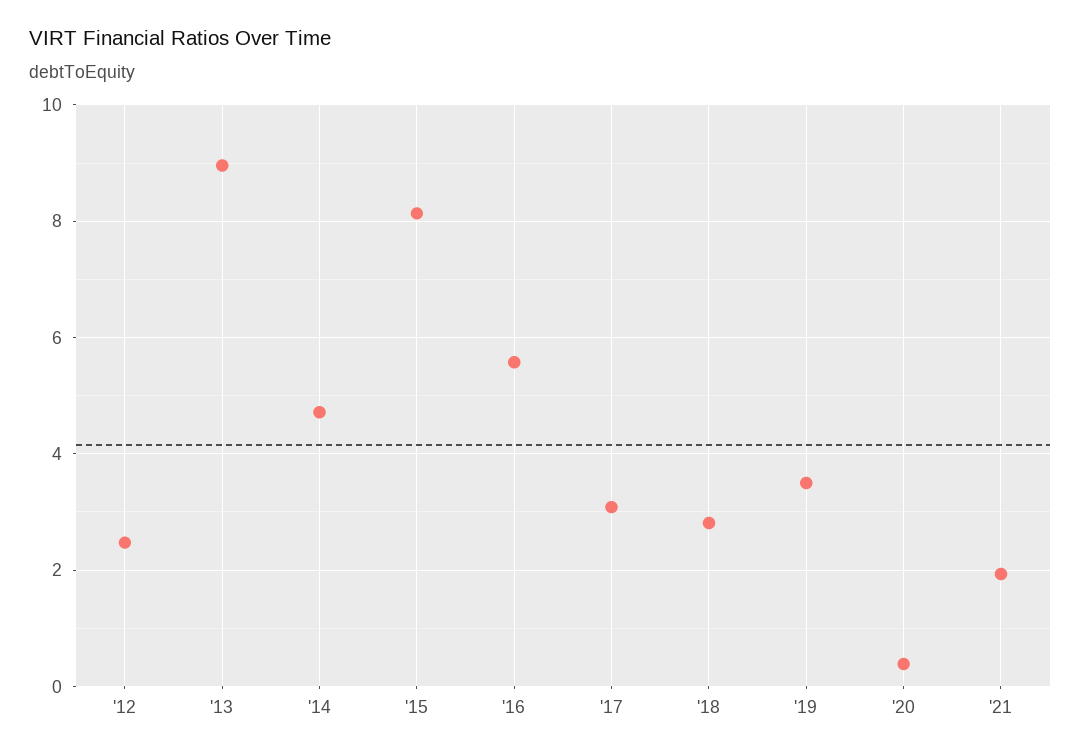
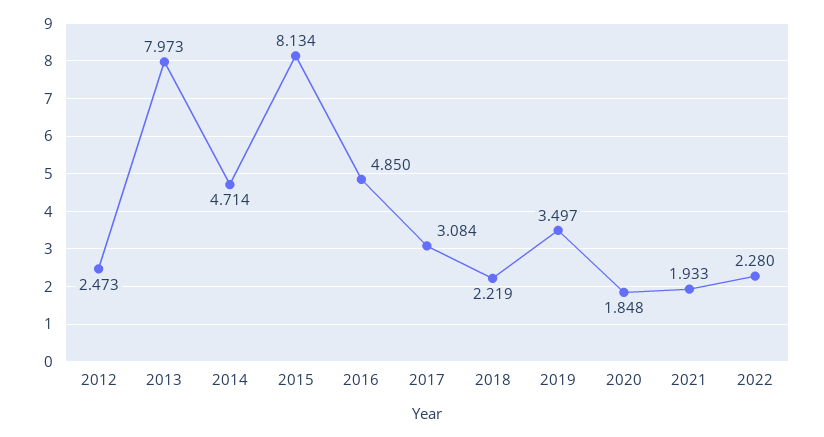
'13: 9 -> 7.973
'16: 5.6 -> 4.85
'18: 2.8 -> 2.219
'20: 0.4 -> 1.848
2022: none -> 2.28

